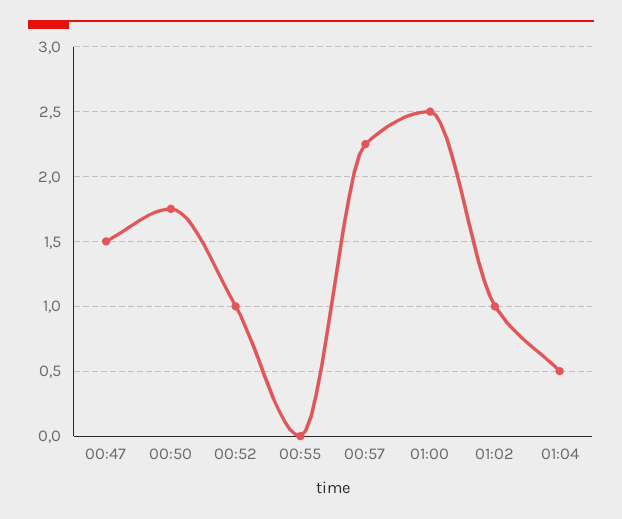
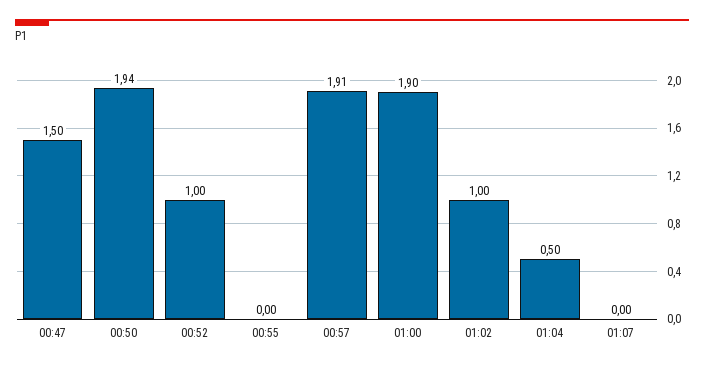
00:50: 1.75 -> 1.94
00:57: 2.25 -> 1.91
01:00: 2.5 -> 1.9
01:07: none -> 0

